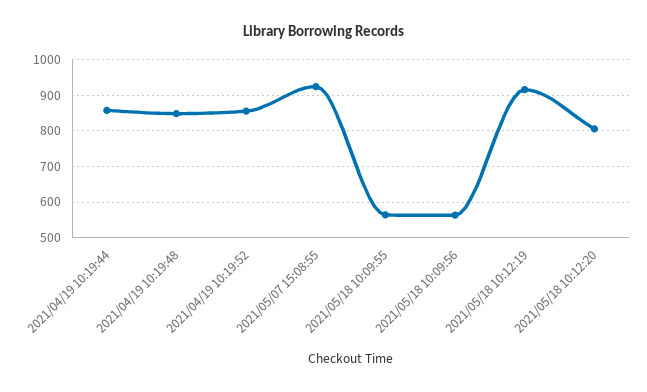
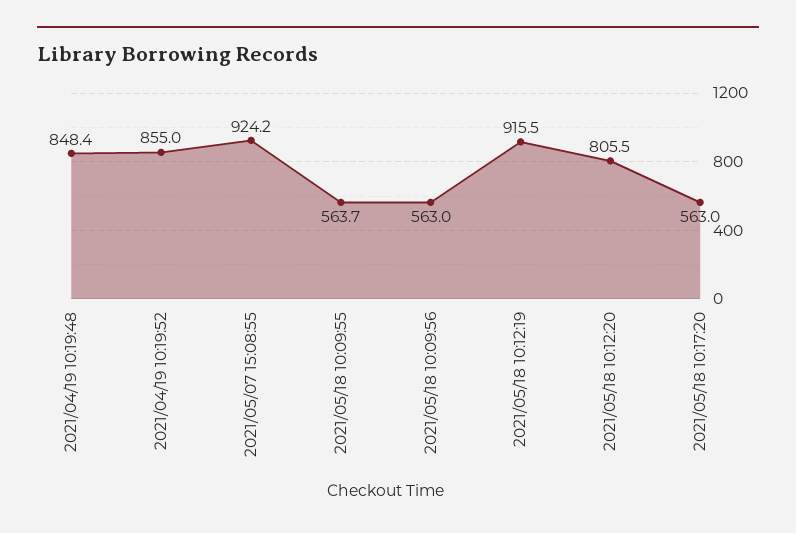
2021/04/19 10:19:44: 860 -> none
2021/05/18 10:17:20: none -> 563

